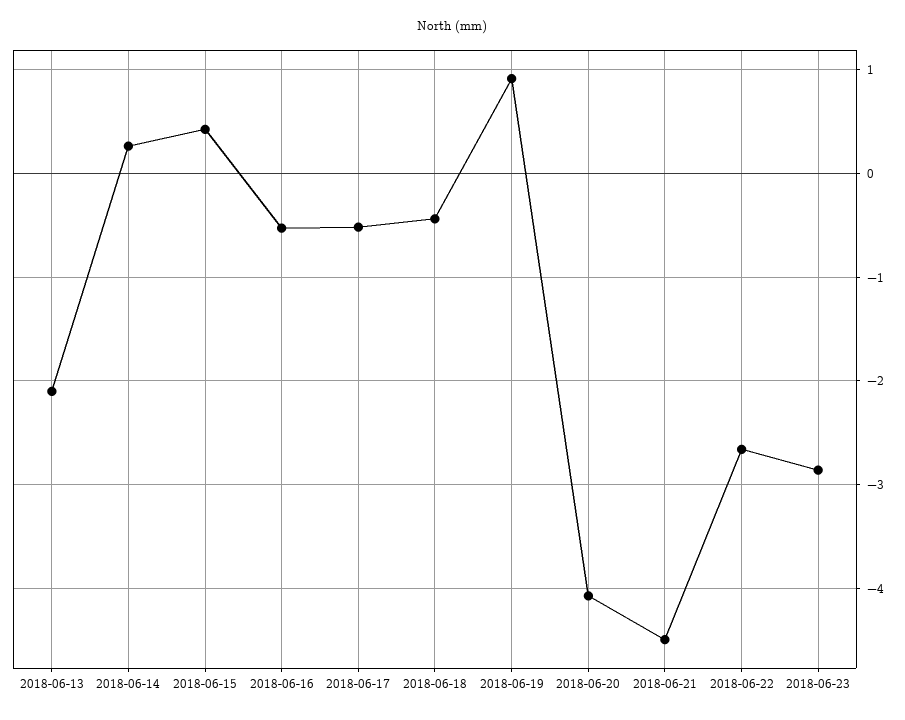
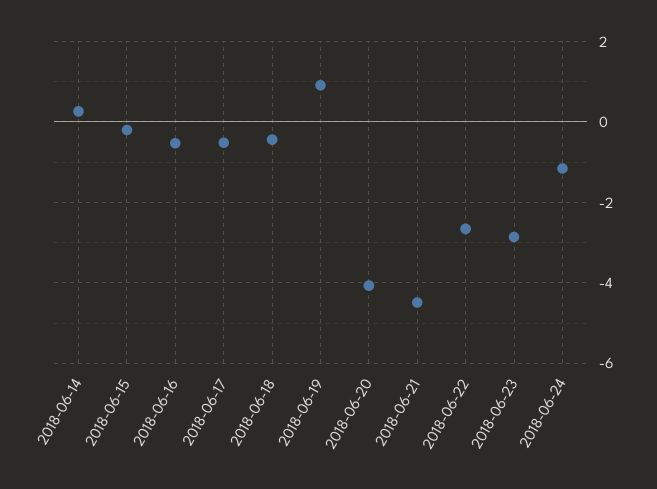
2018-06-13: -2.1 -> none
2018-06-15: 0.4 -> -0.2
2018-06-24: none -> -1.2

